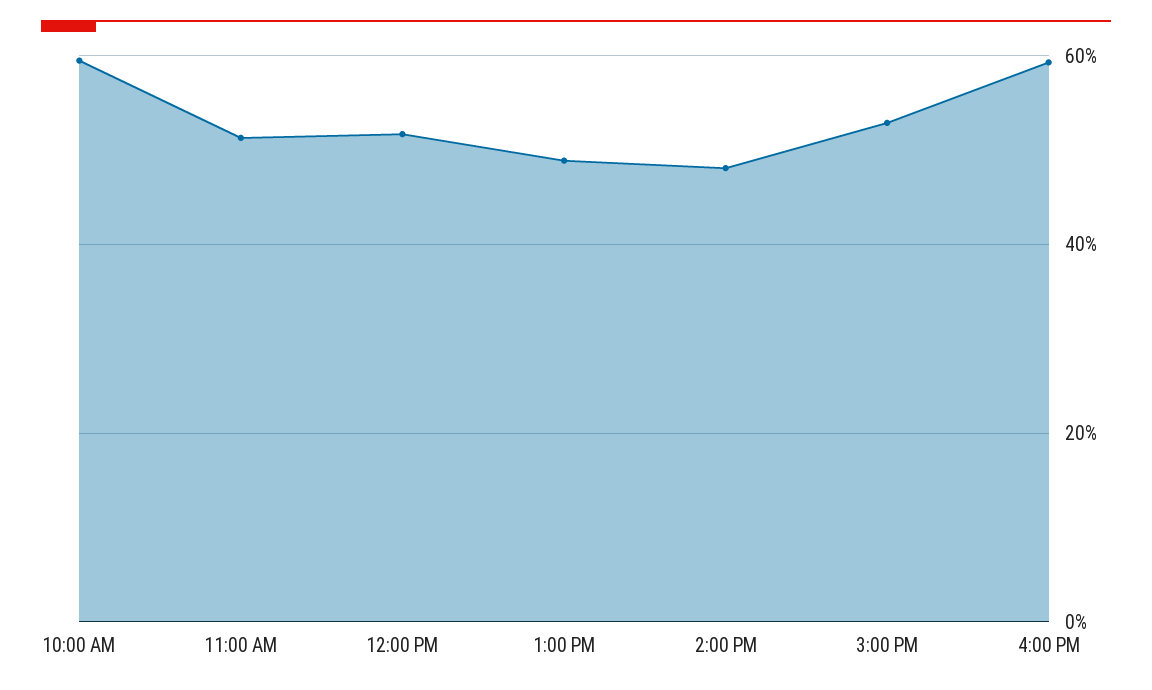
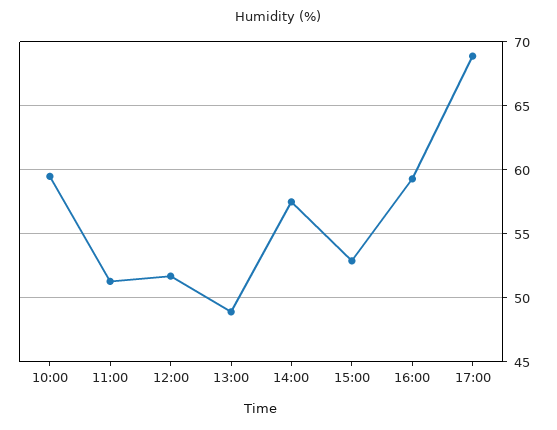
2:00 PM: 48 -> 57.5
17:00: none -> 69

